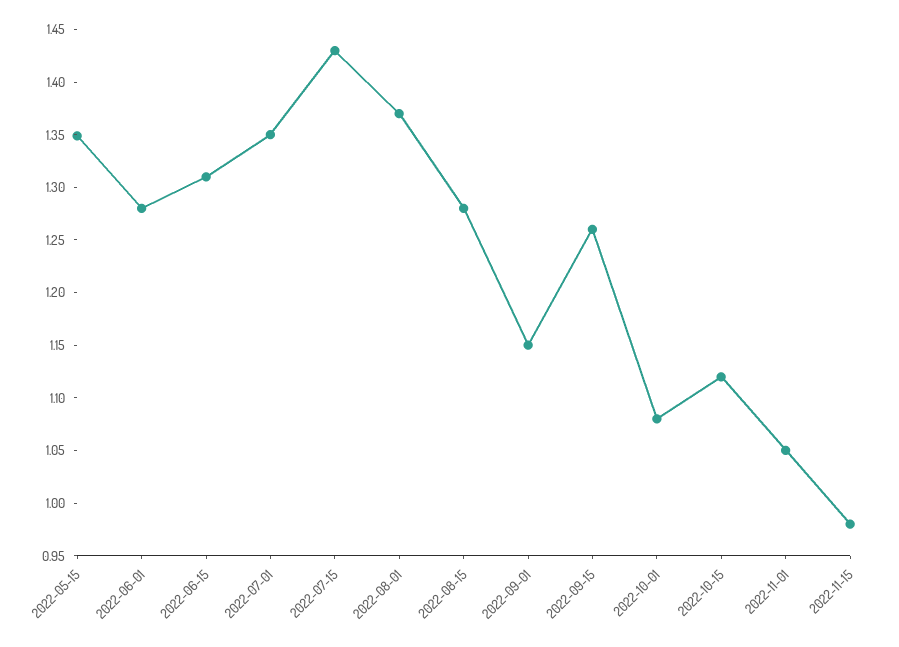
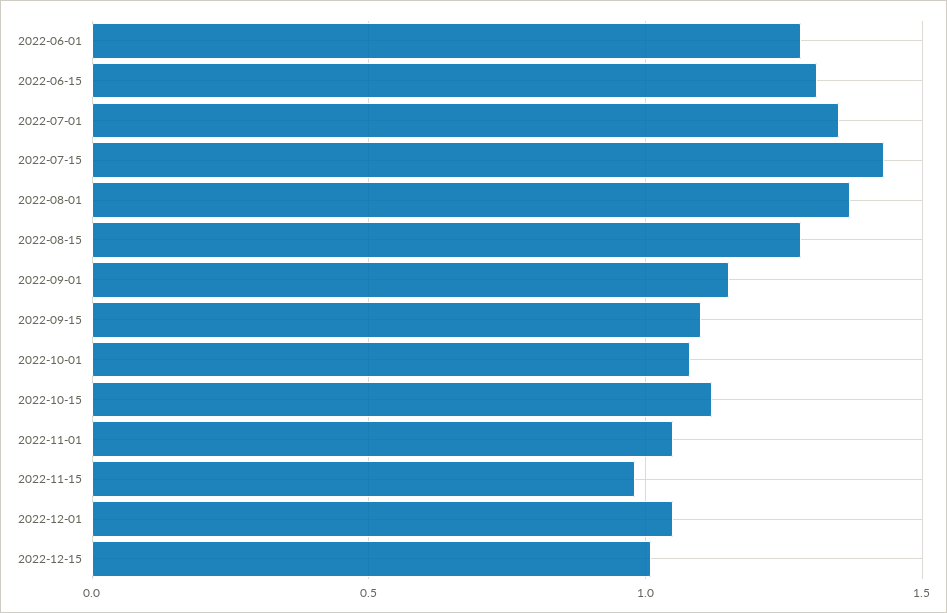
2022-05-15: 1.35 -> none
2022-09-15: 1.26 -> 1.1
2022-12-01: none -> 1.05
2022-12-15: none -> 1

